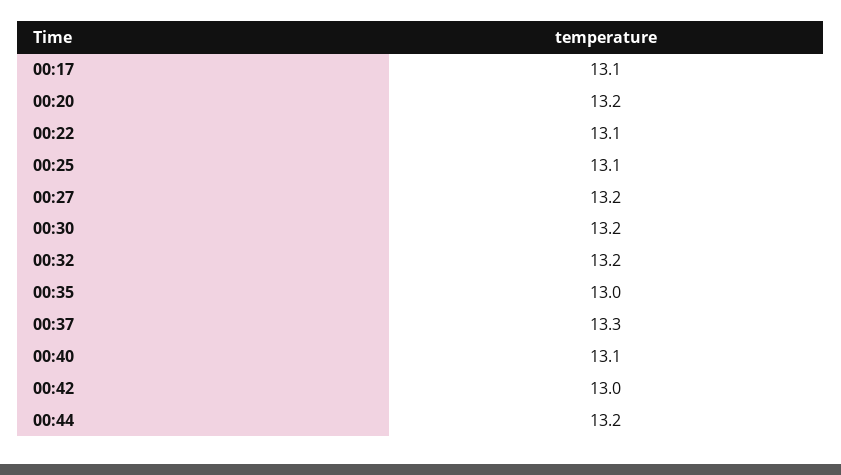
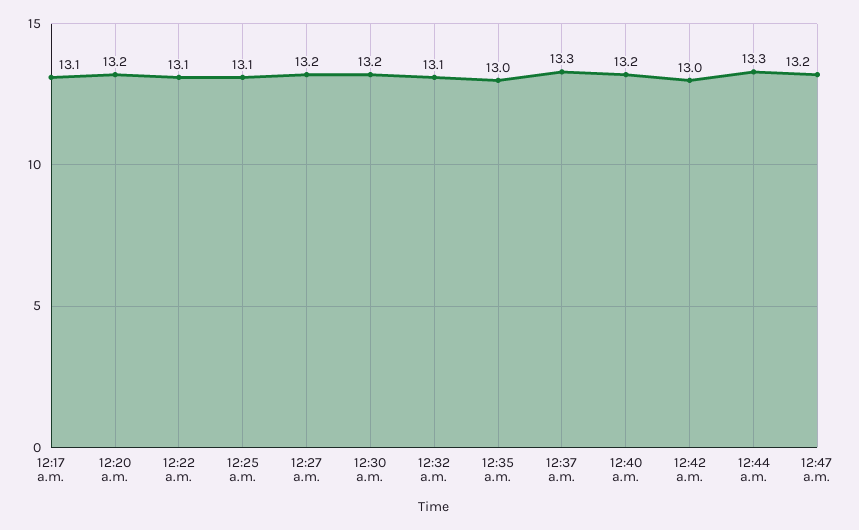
00:32: 13.2 -> 13.1
00:40: 13.1 -> 13.2
00:44: 13.2 -> 13.3
12:47 a.m.: none -> 13.2

